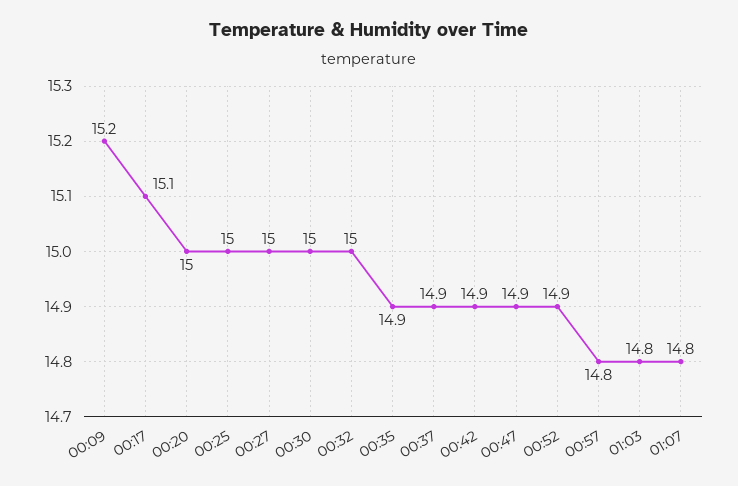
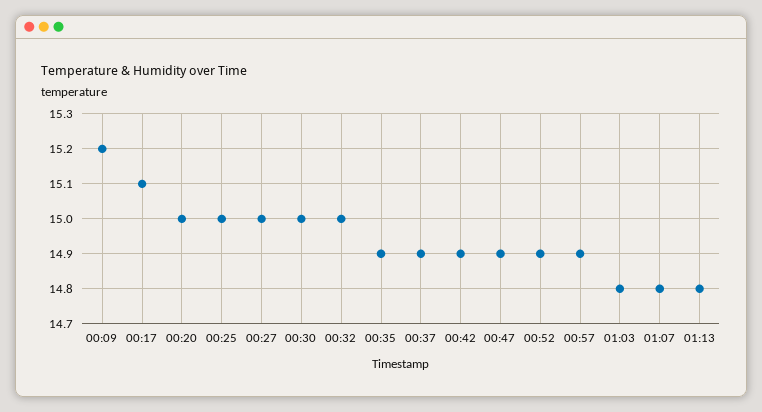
00:57: 14.8 -> 14.9
01:13: none -> 14.8

